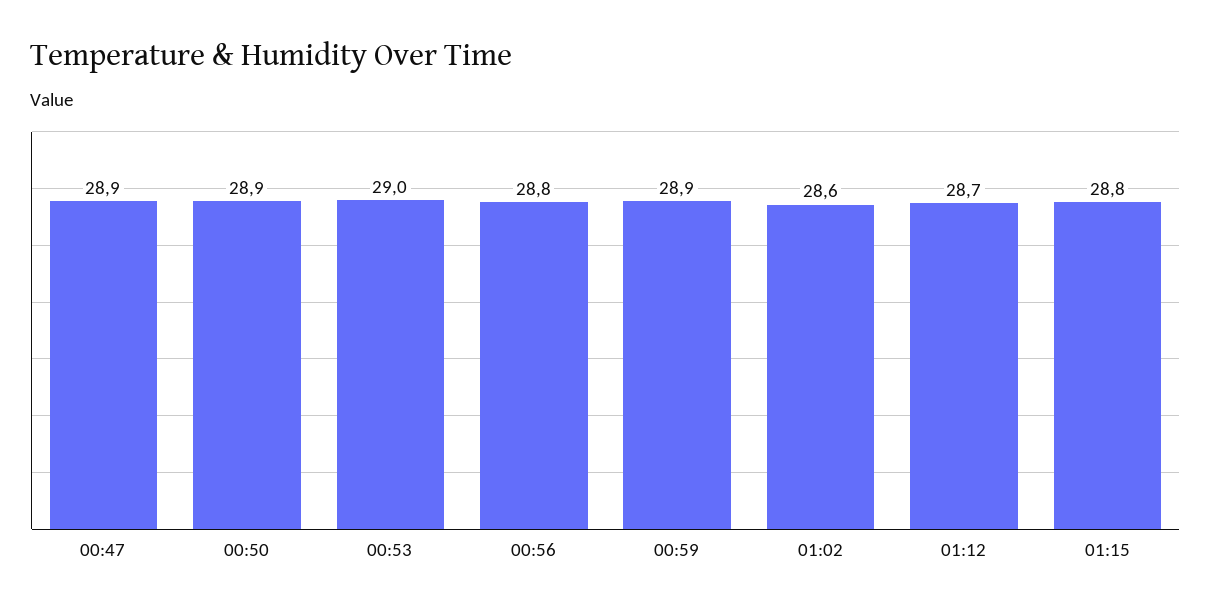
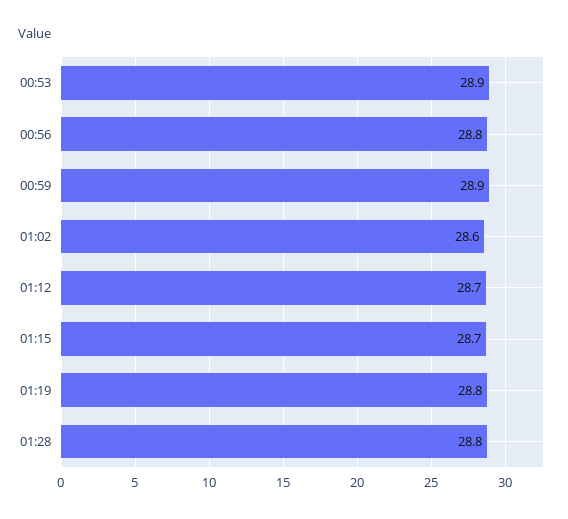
00:47: 28.9 -> none
00:50: 28.9 -> none
00:53: 29 -> 28.9
01:15: 28.8 -> 28.7
01:19: none -> 28.8
01:28: none -> 28.8

